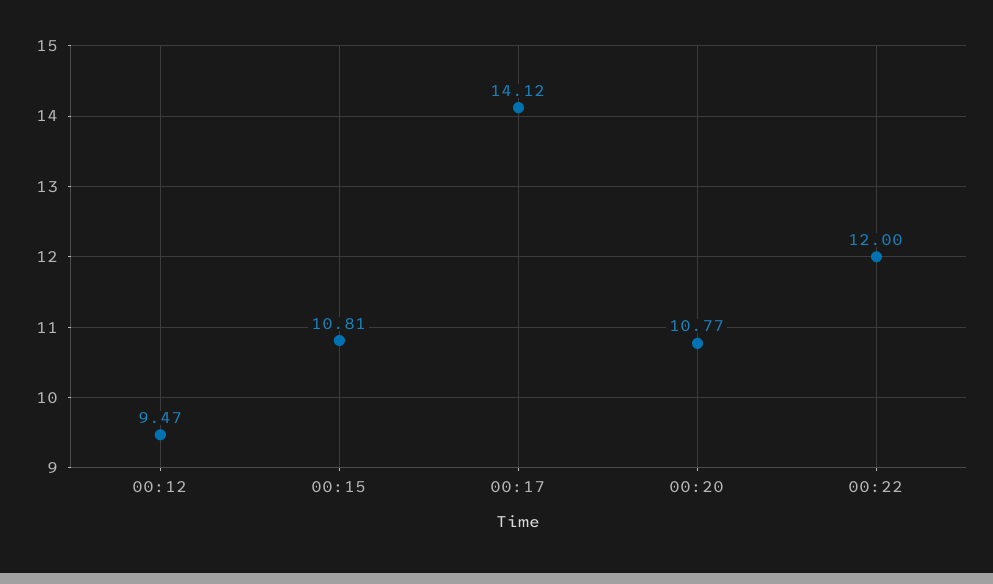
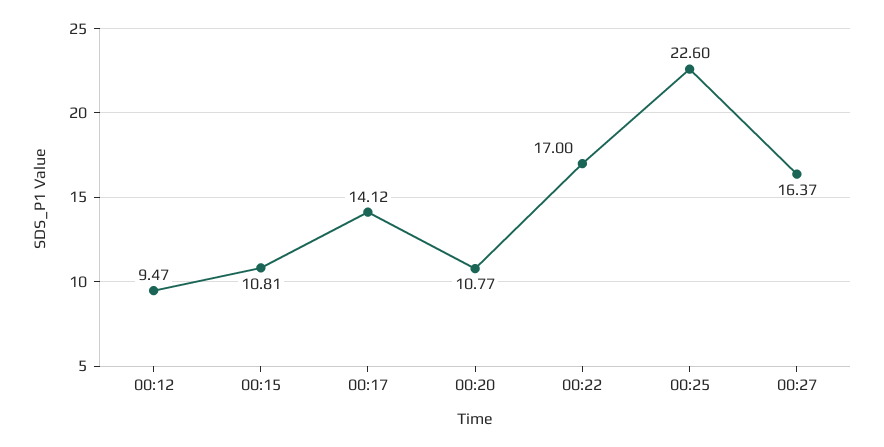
00:22: 12 -> 17
00:25: none -> 22.6
00:27: none -> 16.37

